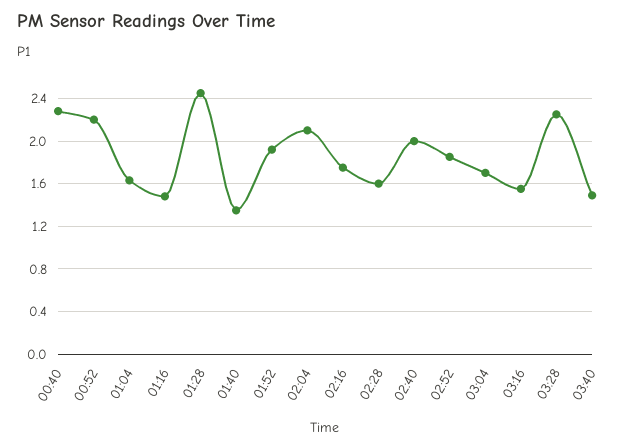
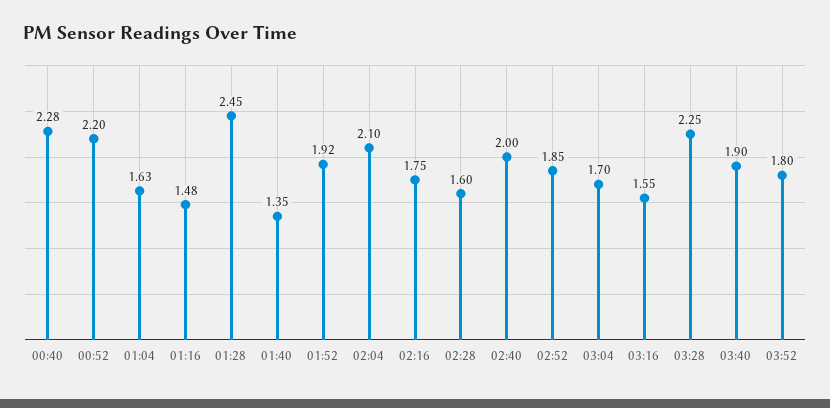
03:40: 1.5 -> 1.9
03:52: none -> 1.8

